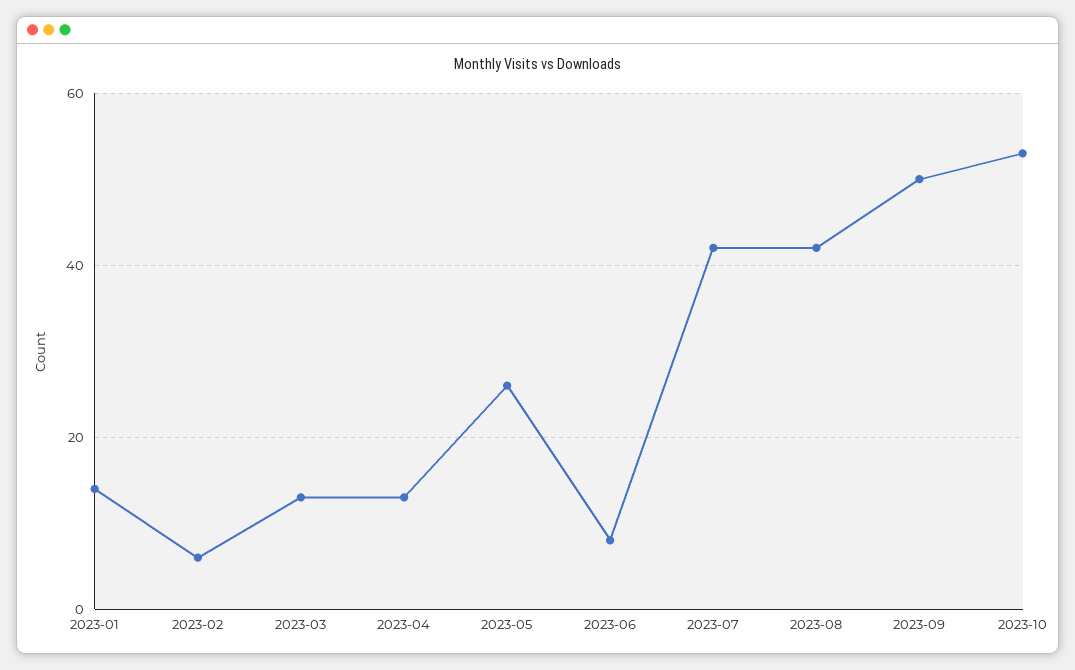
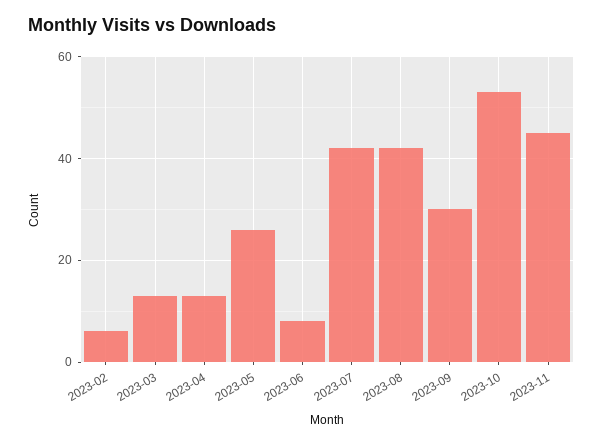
2023-01: 15 -> none
2023-09: 50 -> 30
2023-11: none -> 45

